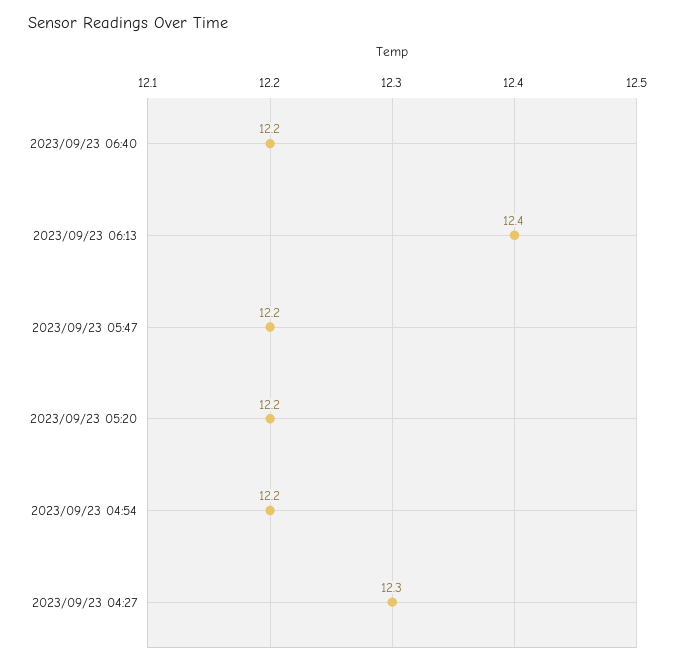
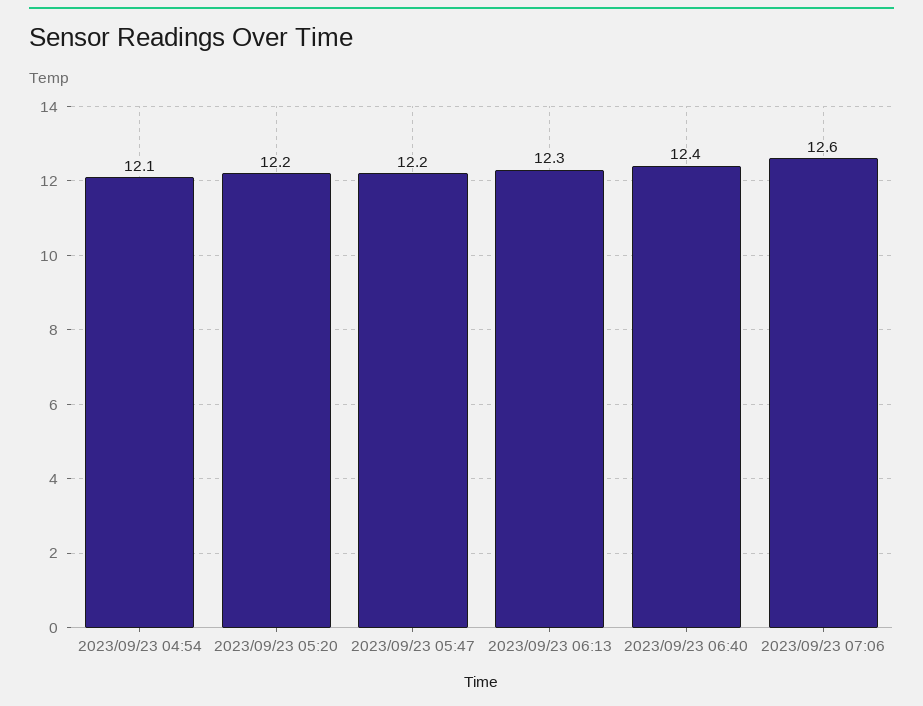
2023/09/23 06:40: 12.2 -> 12.4
2023/09/23 06:13: 12.4 -> 12.3
2023/09/23 04:54: 12.2 -> 12.1
2023/09/23 04:27: 12.3 -> none
2023/09/23 07:06: none -> 12.6

